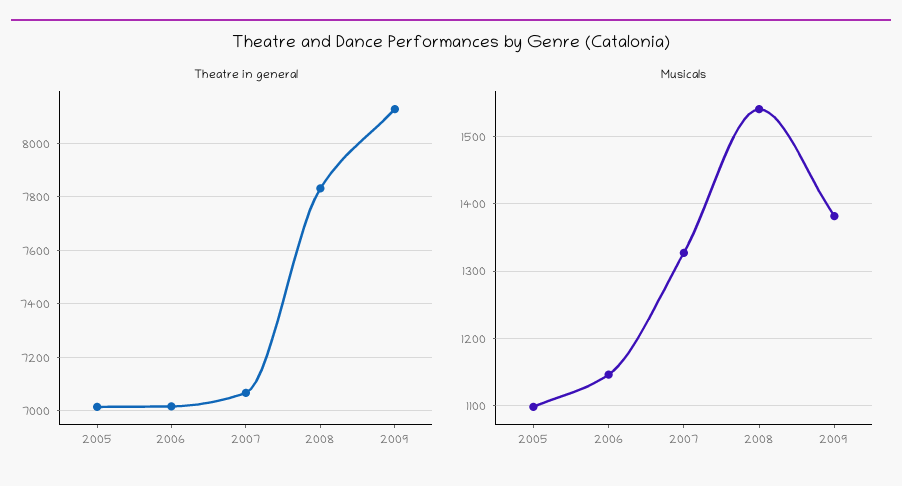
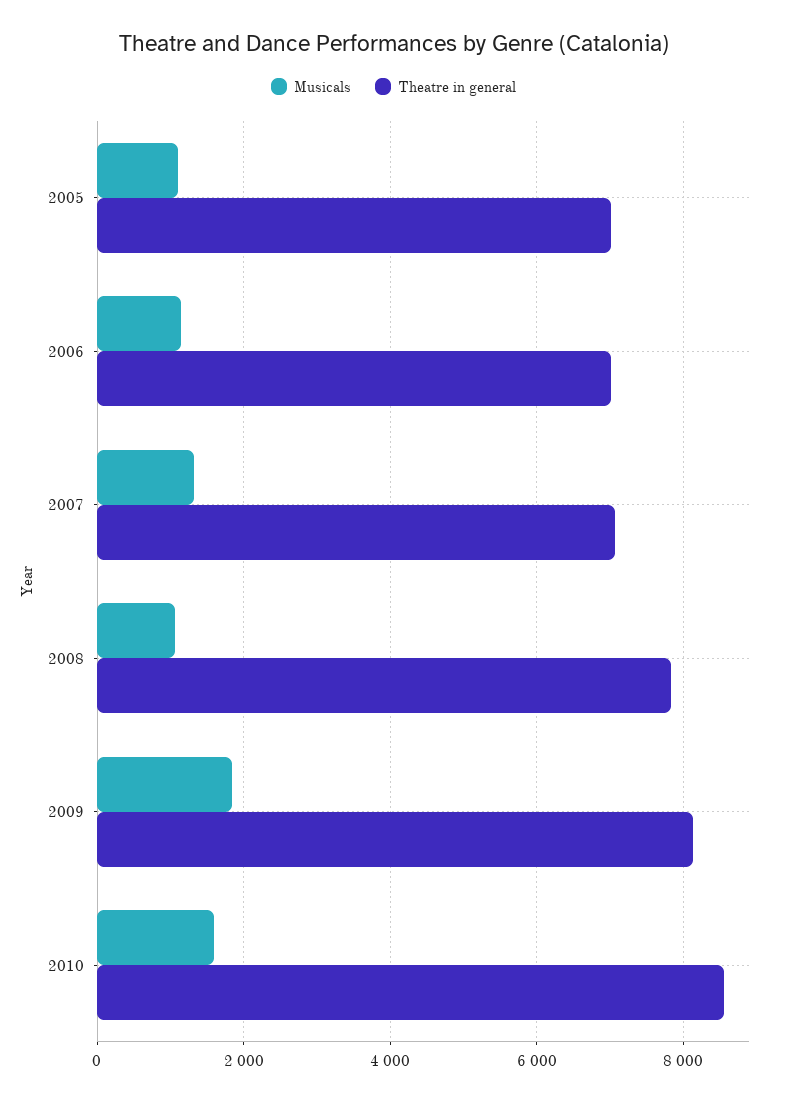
Musicals, 2008: 1540 -> 1000
Musicals, 2009: 1380 -> 1800
Musicals, 2010: none -> 1600
Theatre in general, 2010: none -> 8600

